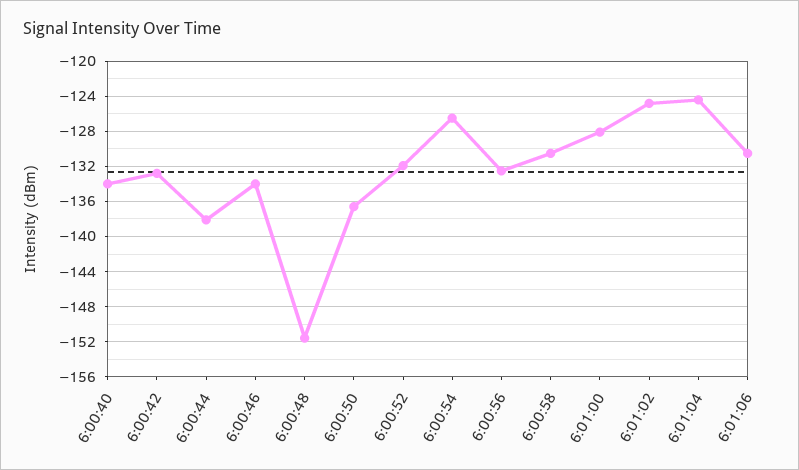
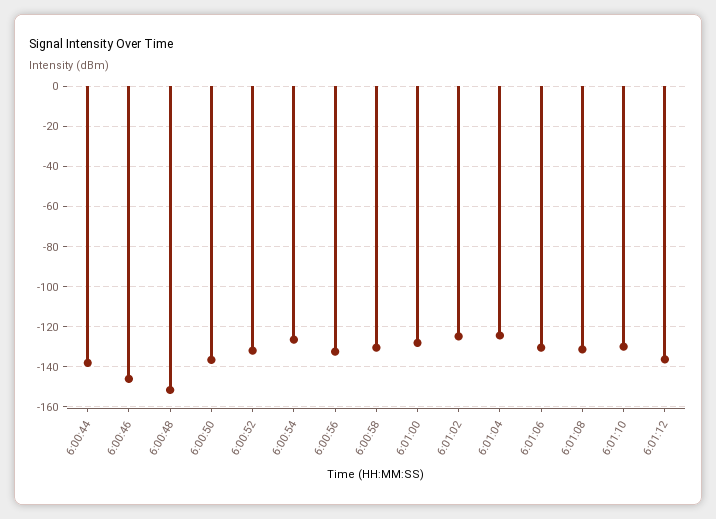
6:00:40: -134 -> none
6:00:42: -133 -> none
6:00:46: -134 -> -145
6:01:08: none -> -130
6:01:10: none -> -130
6:01:12: none -> -135

